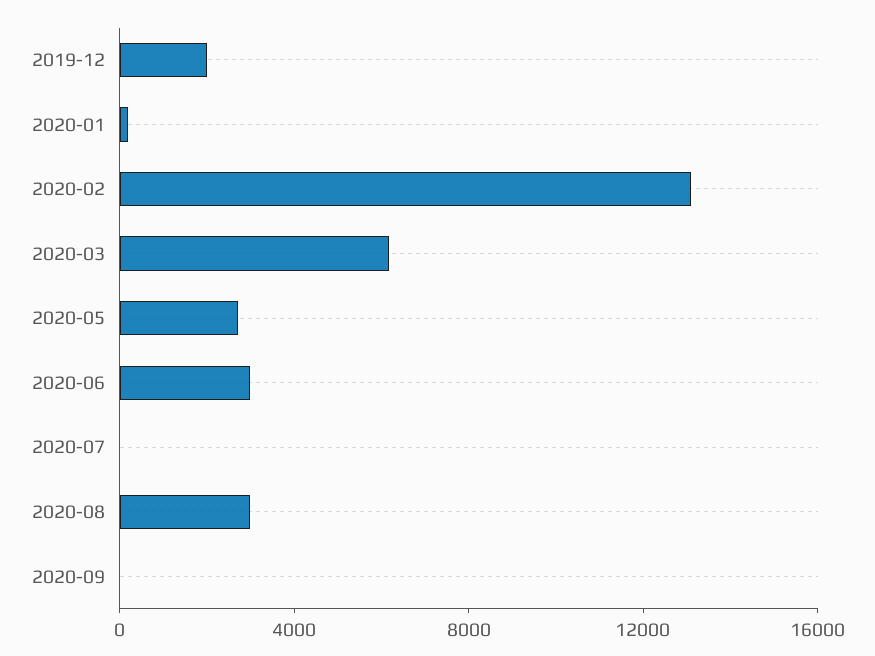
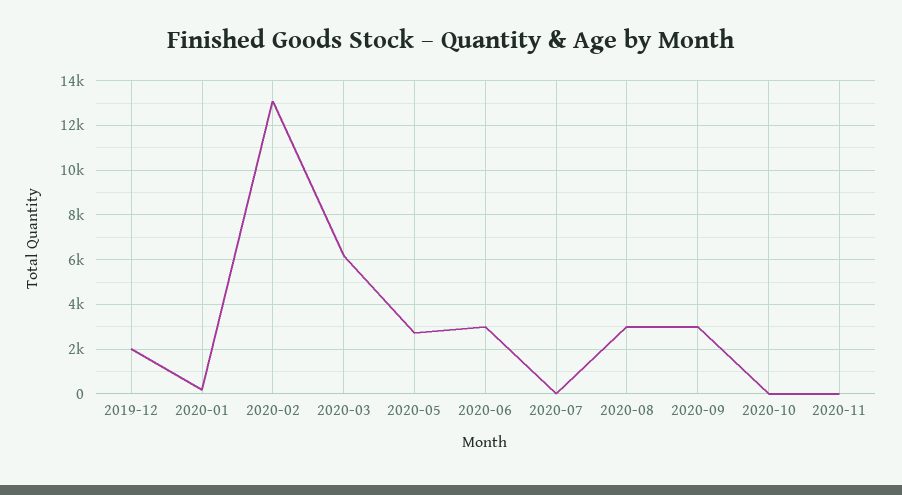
2020-09: 0 -> 3000
2020-10: none -> 0
2020-11: none -> 0

